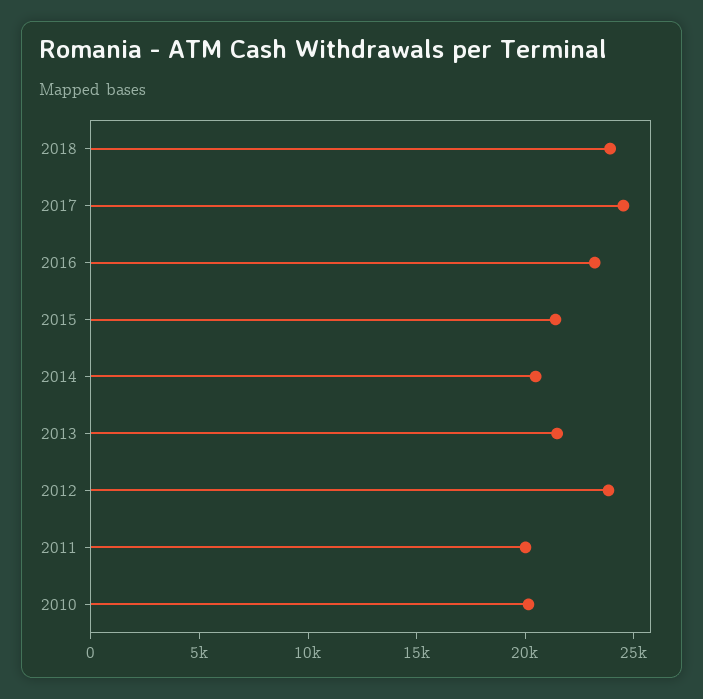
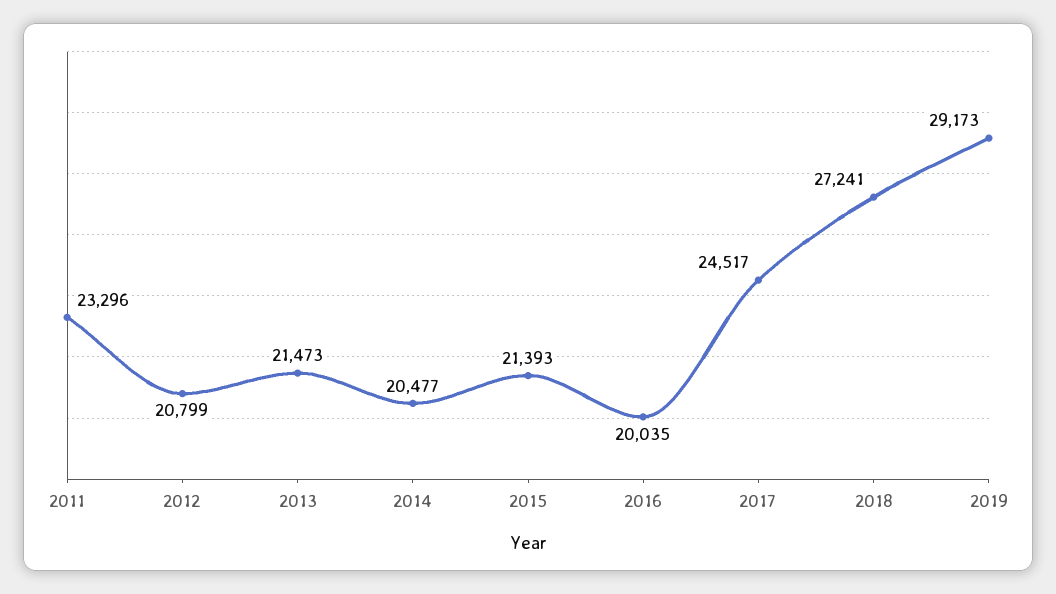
2018: 24000 -> 27241
2016: 23000 -> 20035
2012: 24000 -> 20799
2011: 20000 -> 23296
2010: 20000 -> none
2019: none -> 29173

